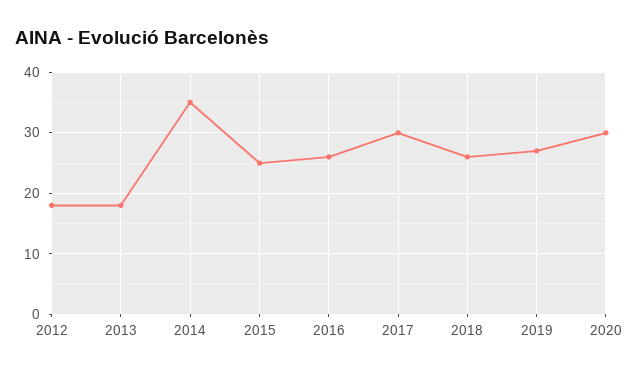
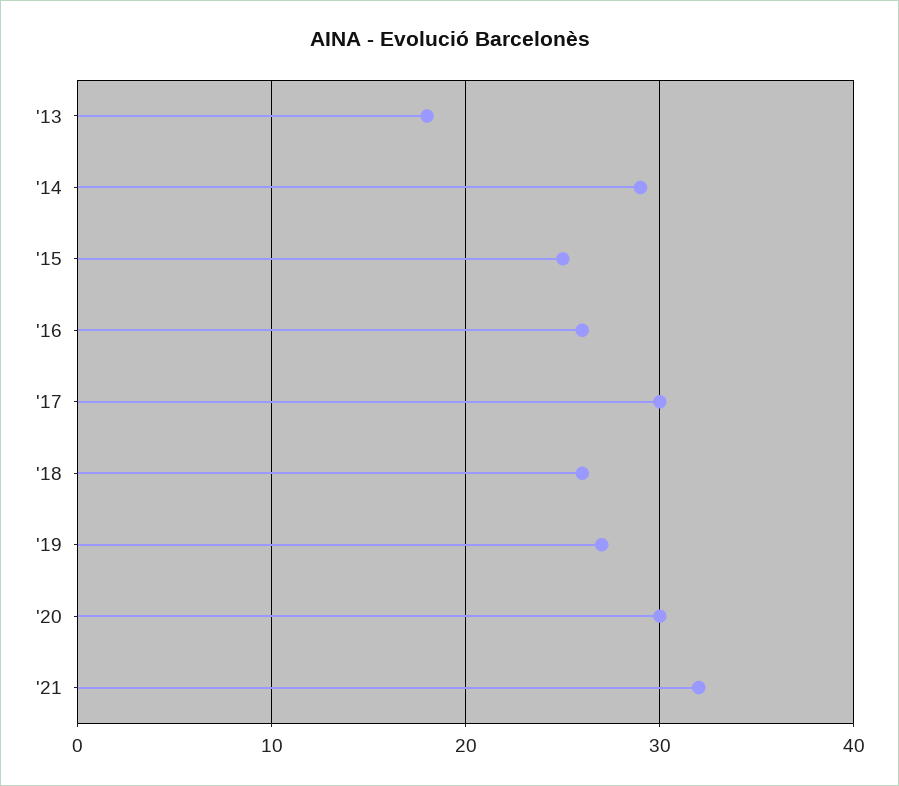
2012: 18 -> none
2014: 35 -> 29
'21: none -> 32

